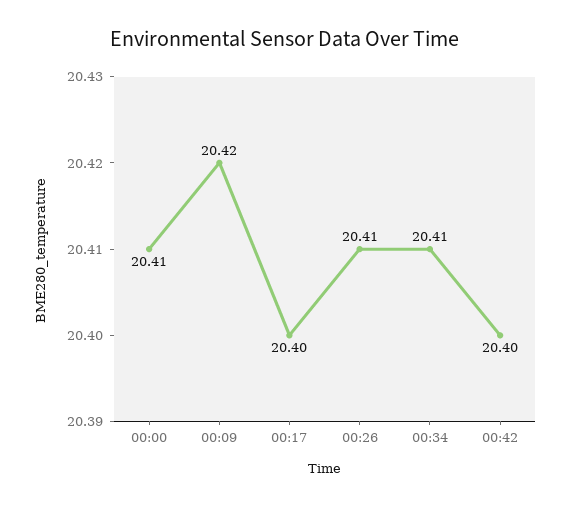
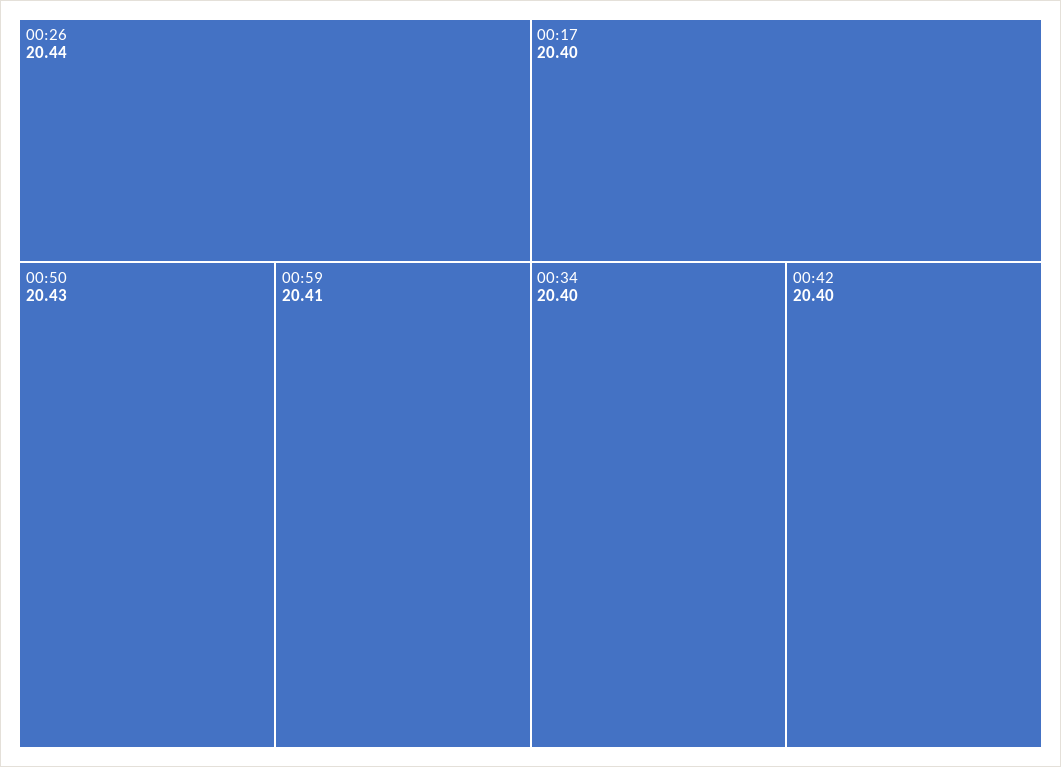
00:00: 20.41 -> none
00:09: 20.42 -> none
00:26: 20.41 -> 20.44
00:34: 20.41 -> 20.4
00:50: none -> 20.43
00:59: none -> 20.41

